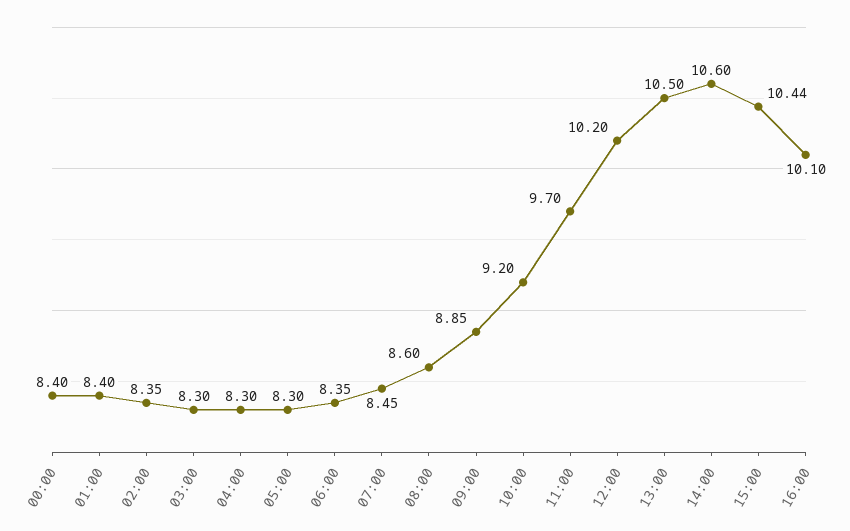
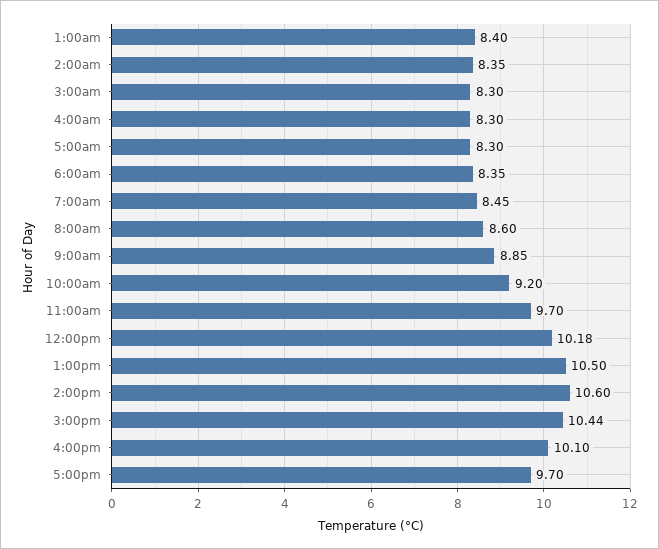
00:00: 8.4 -> none
12:00: 10.2 -> 10.18
5:00pm: none -> 9.7

